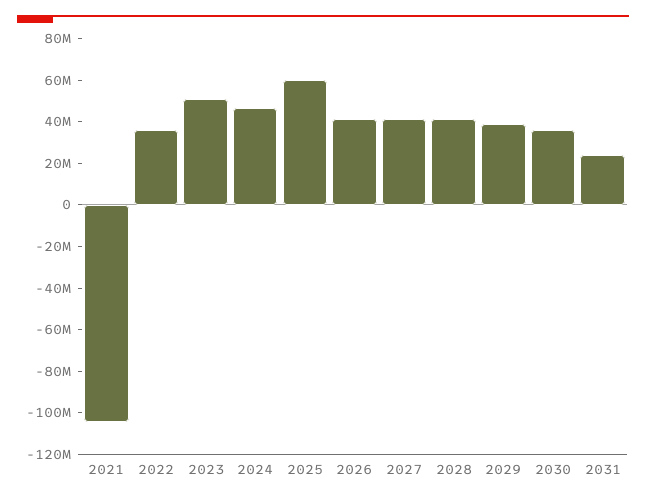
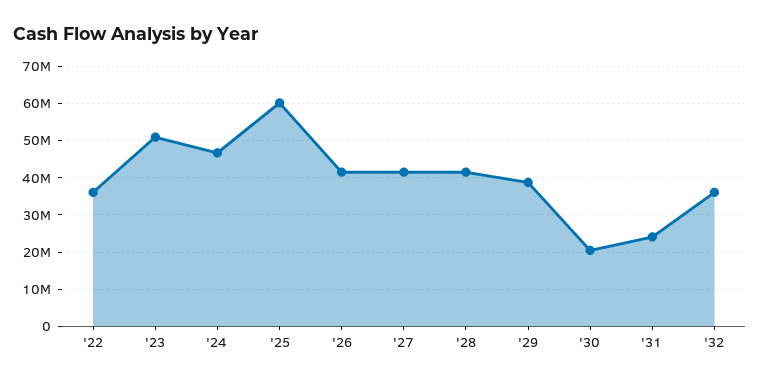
2021: -105000000 -> none
2030: 35000000 -> 20000000
'32: none -> 36000000

